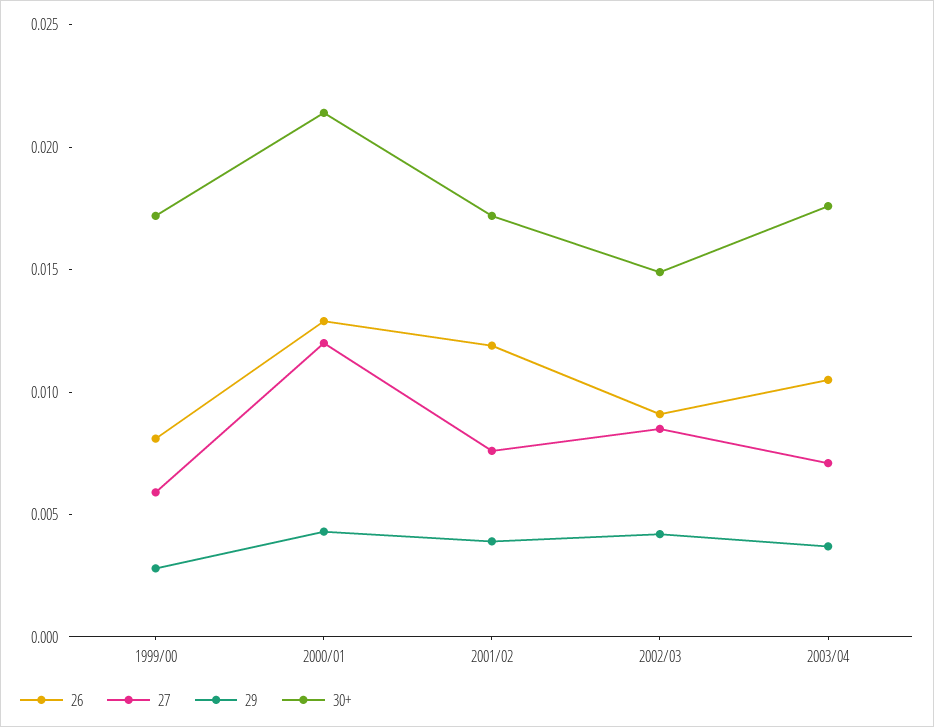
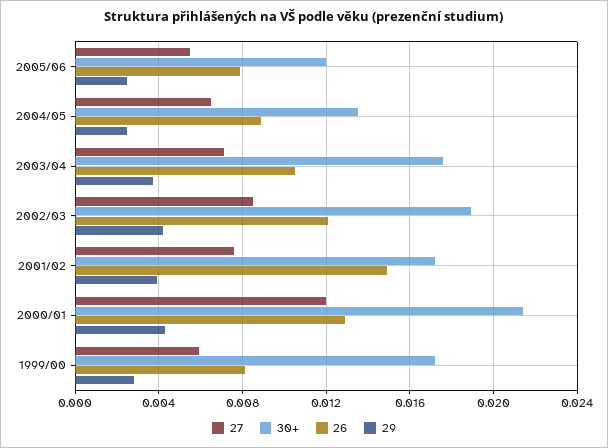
26, 2001/02: 0.012 -> 0.015
26, 2002/03: 0.009 -> 0.012
30+, 2002/03: 0.015 -> 0.019
27, 2005/06: none -> 0.0055
30+, 2005/06: none -> 0.012
26, 2005/06: none -> 0.008
29, 2005/06: none -> 0.0025
27, 2004/05: none -> 0.0065
30+, 2004/05: none -> 0.0135
26, 2004/05: none -> 0.009
29, 2004/05: none -> 0.0025

